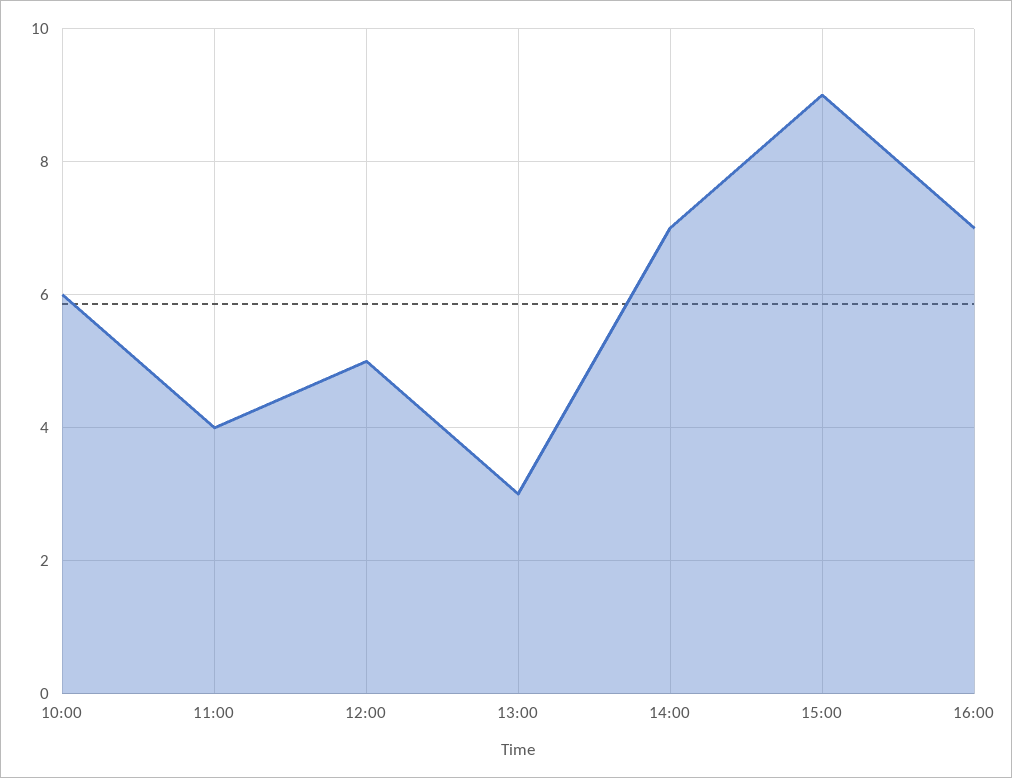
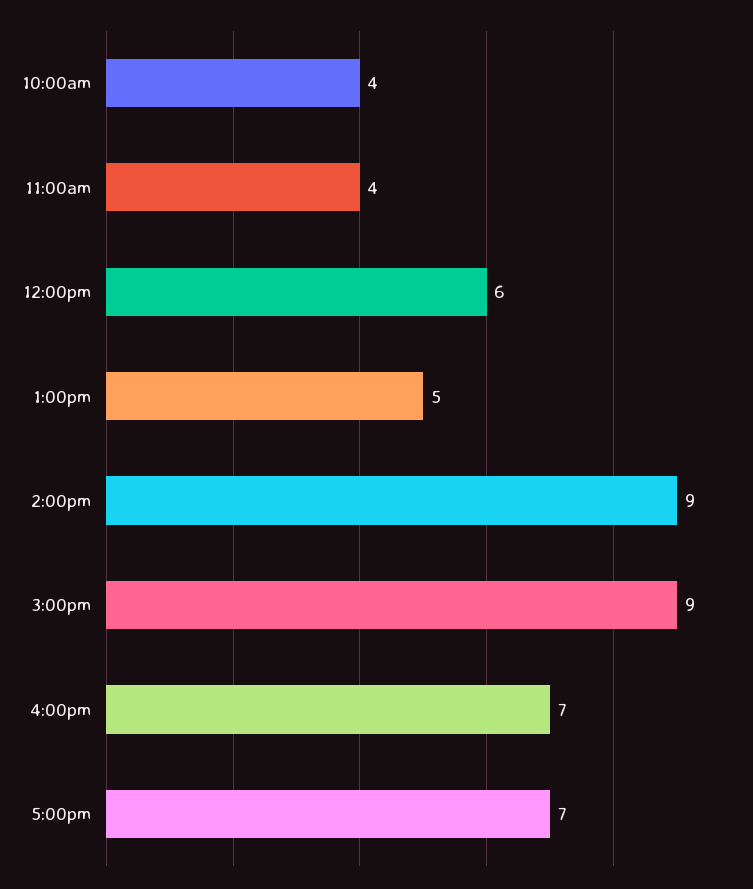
10:00: 6 -> 4
12:00: 5 -> 6
13:00: 3 -> 5
14:00: 7 -> 9
5:00pm: none -> 7

